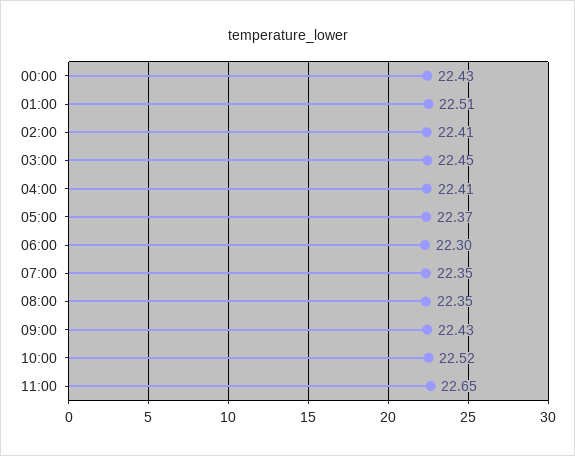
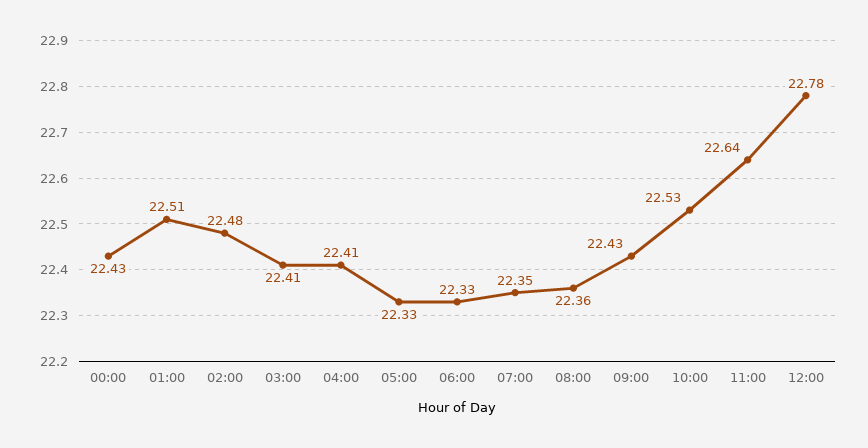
02:00: 22.41 -> 22.48
03:00: 22.45 -> 22.41
05:00: 22.37 -> 22.33
06:00: 22.3 -> 22.33
08:00: 22.35 -> 22.36
10:00: 22.52 -> 22.53
11:00: 22.65 -> 22.64
12:00: none -> 22.78

